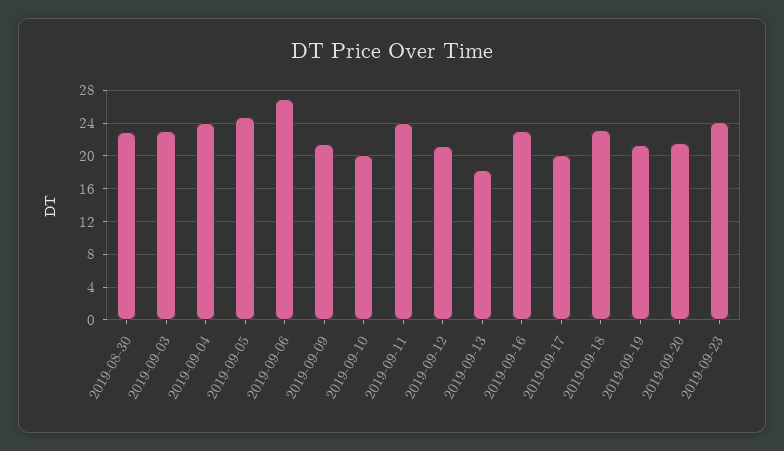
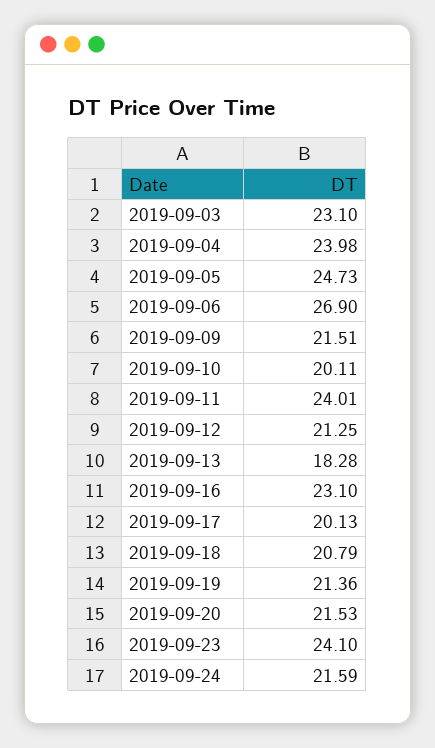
2019-08-30: 23 -> none
2019-09-18: 23 -> 20.79
2019-09-24: none -> 21.59

